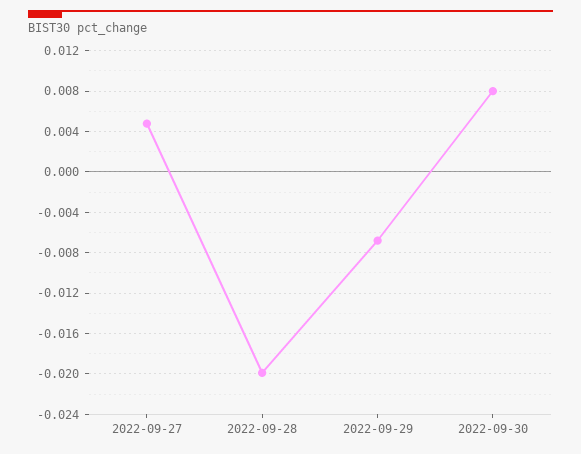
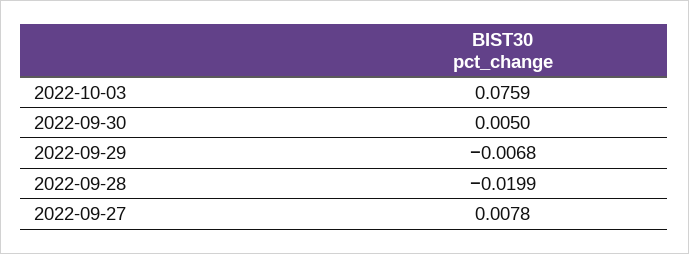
2022-09-27: 0.005 -> 0.0078
2022-09-30: 0.008 -> 0.005
2022-10-03: none -> 0.0759

